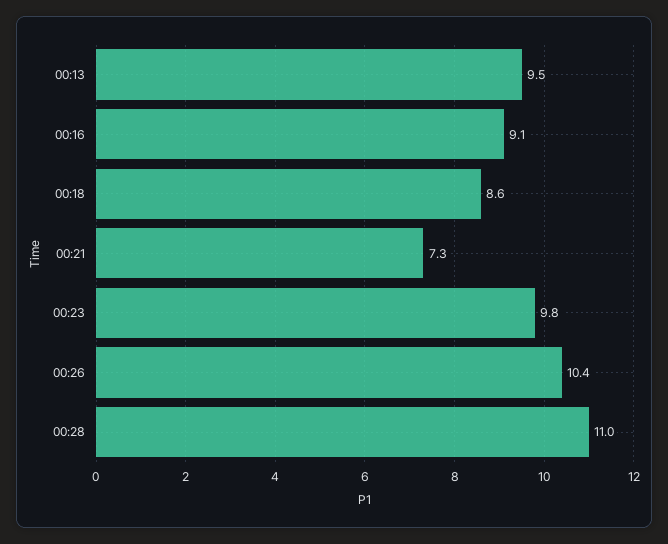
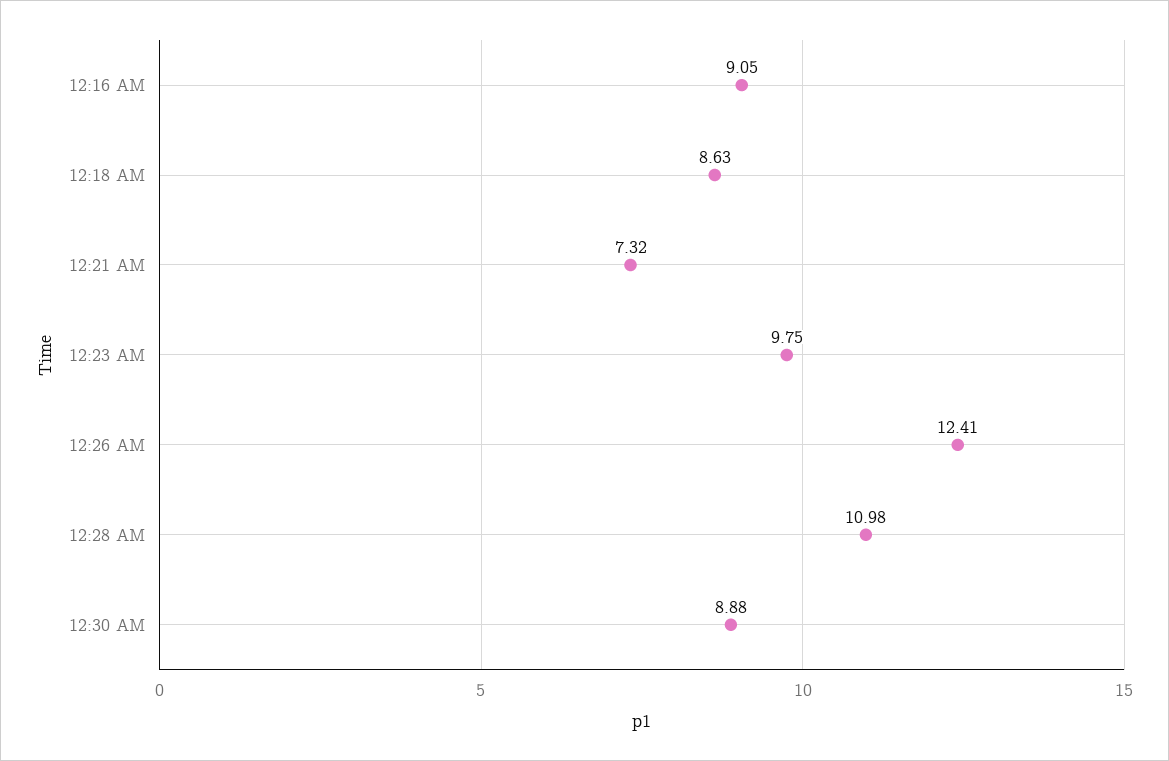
00:13: 9.5 -> none
00:26: 10.4 -> 12.41
12:30 AM: none -> 8.88

